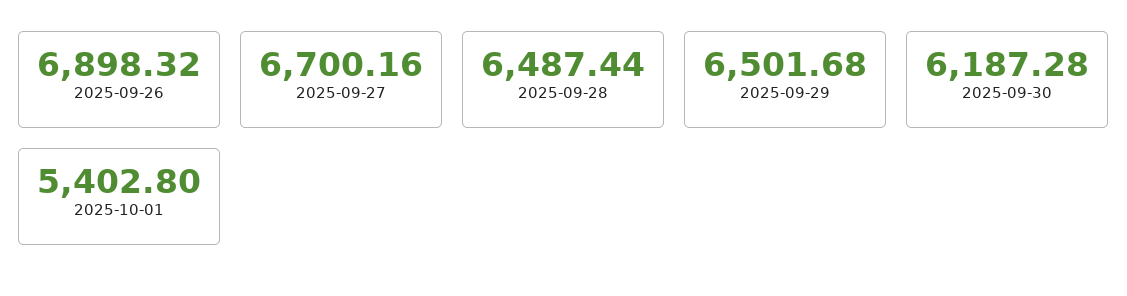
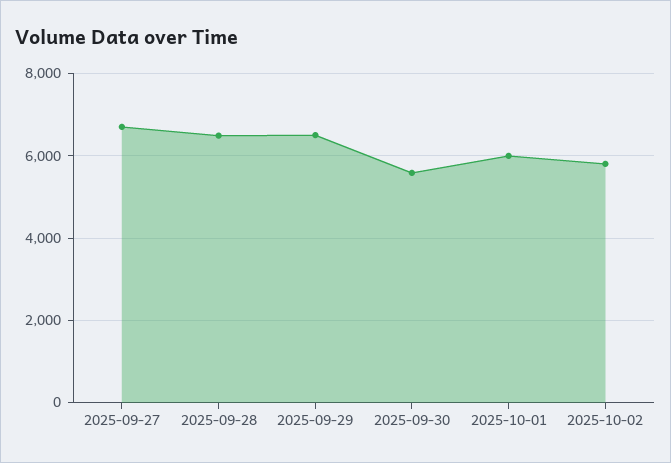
2025-09-26: 6898.32 -> none
2025-09-30: 6187.28 -> 5600
2025-10-01: 5402.8 -> 6000
2025-10-02: none -> 5800

